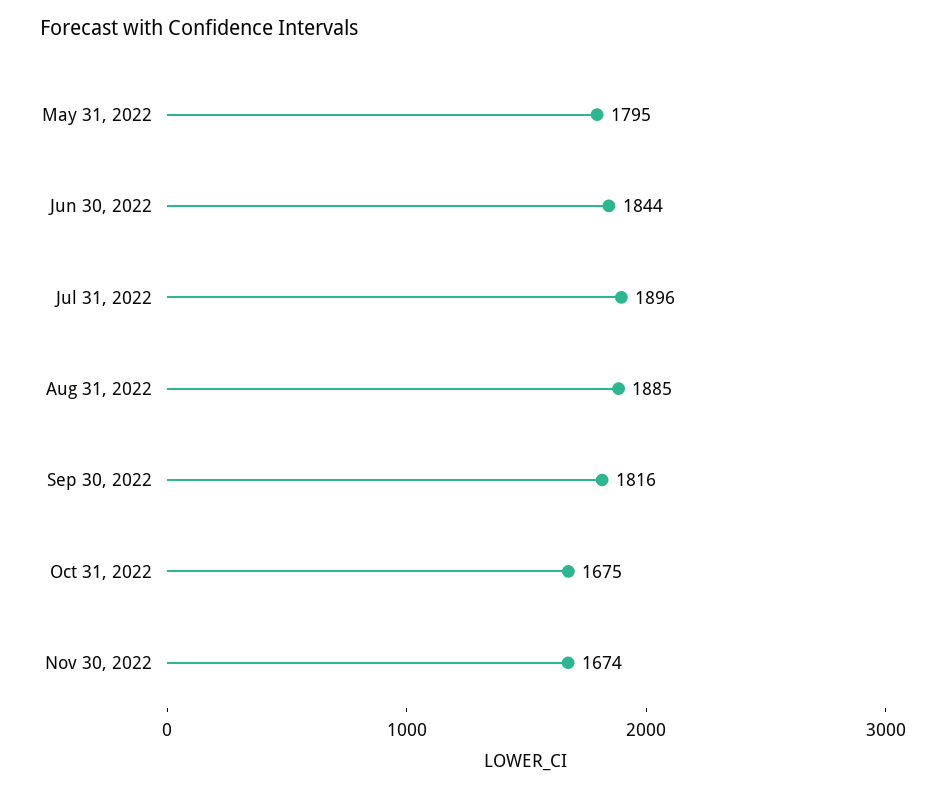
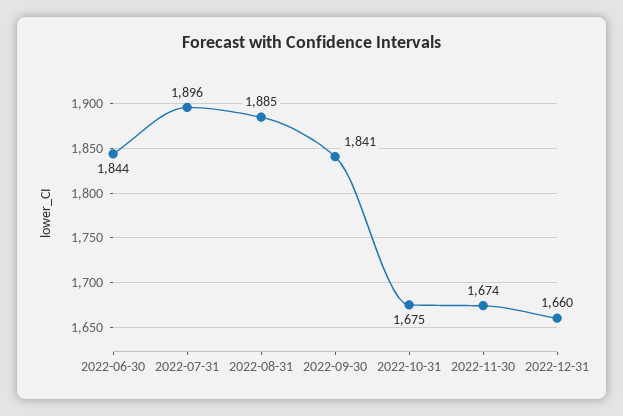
May 31, 2022: 1795 -> none
Sep 30, 2022: 1816 -> 1841
2022-12-31: none -> 1660

